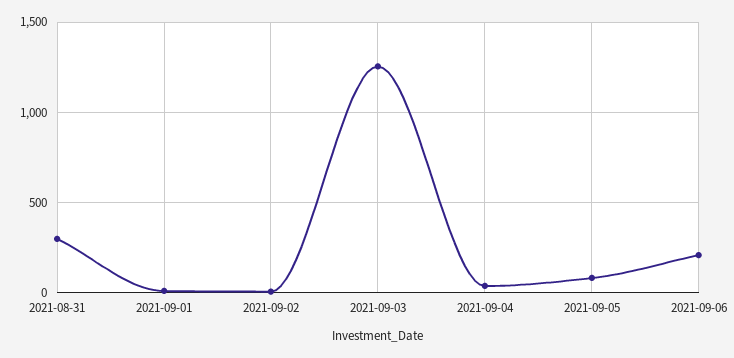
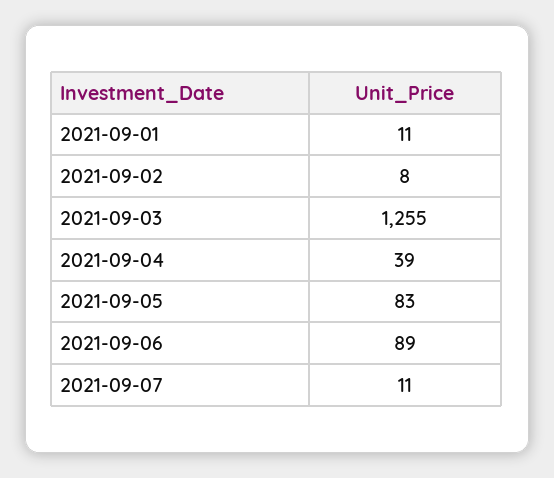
2021-08-31: 300 -> none
2021-09-06: 200 -> 89
2021-09-07: none -> 11

